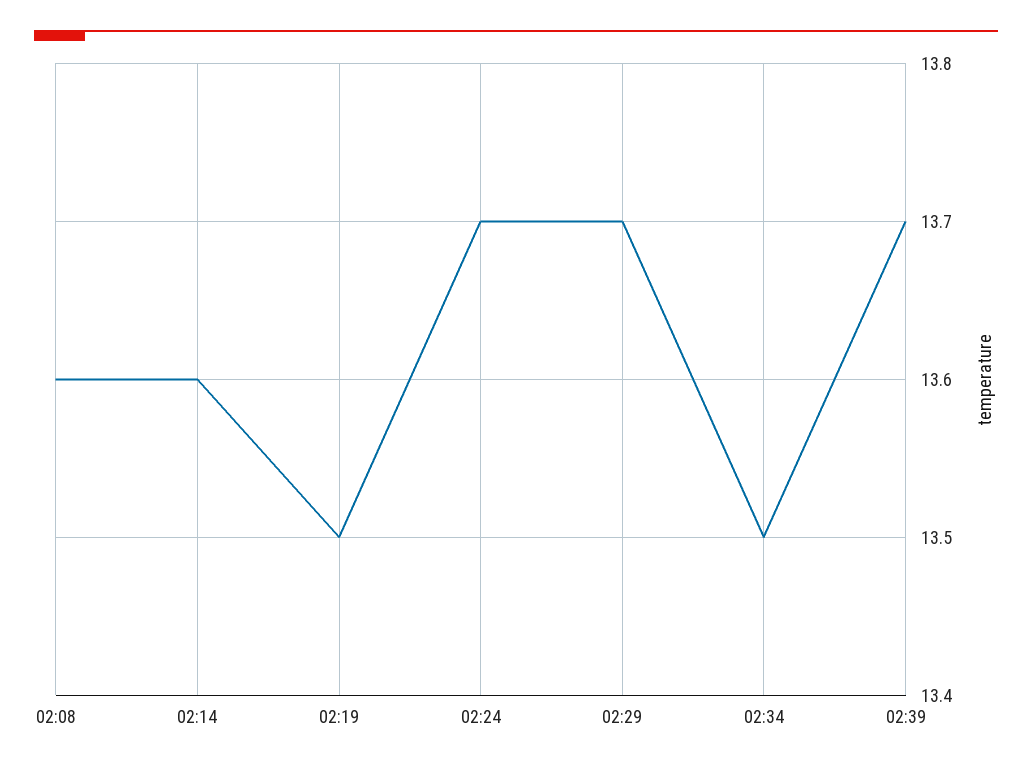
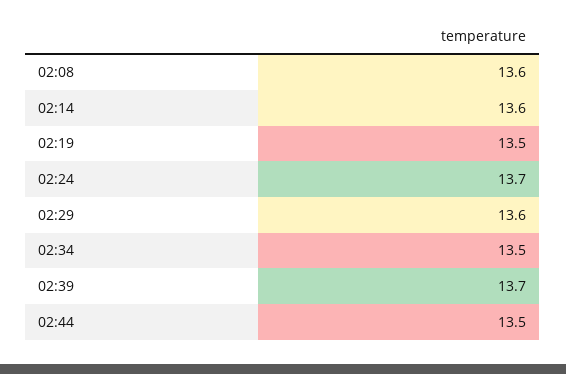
02:29: 13.7 -> 13.6
02:44: none -> 13.5

